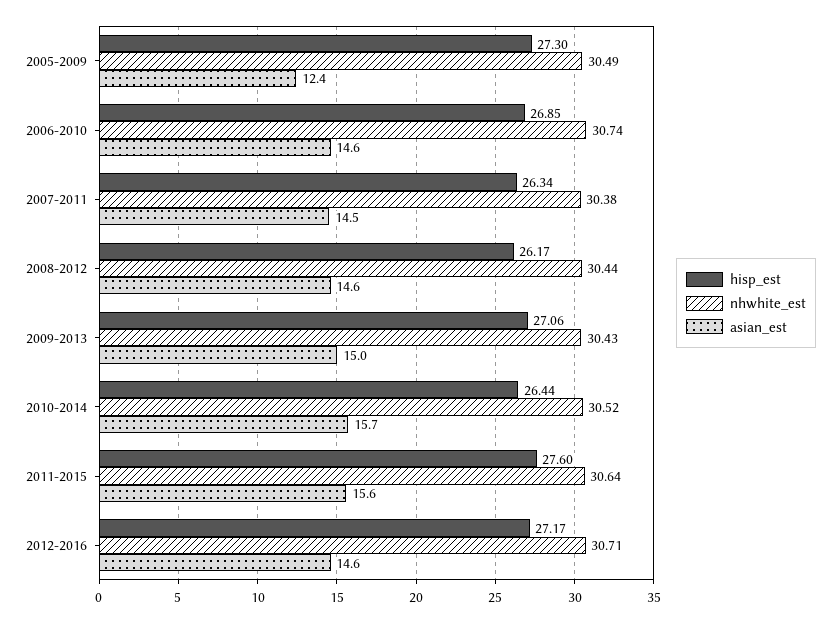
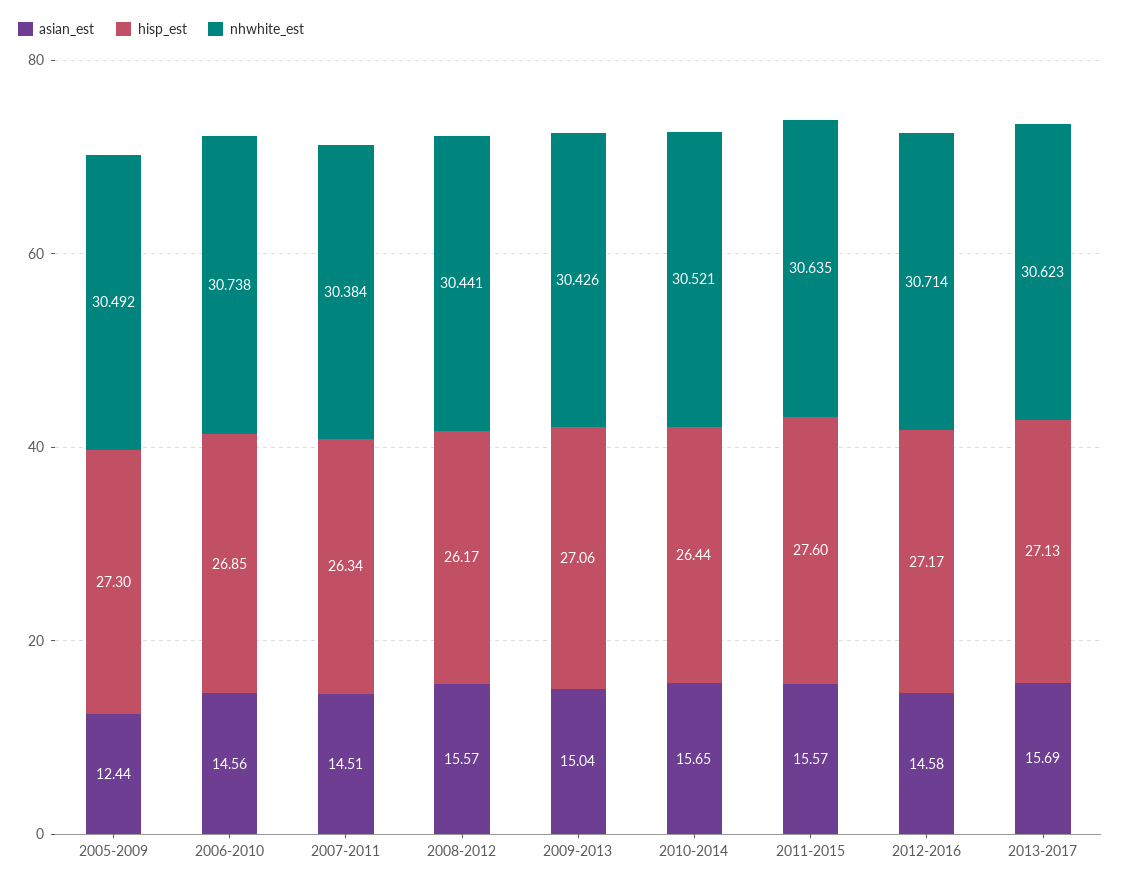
asian_est, 2008-2012: 14.6 -> 15.57
asian_est, 2013-2017: none -> 15.69
hisp_est, 2013-2017: none -> 27.13
nhwhite_est, 2013-2017: none -> 30.623

